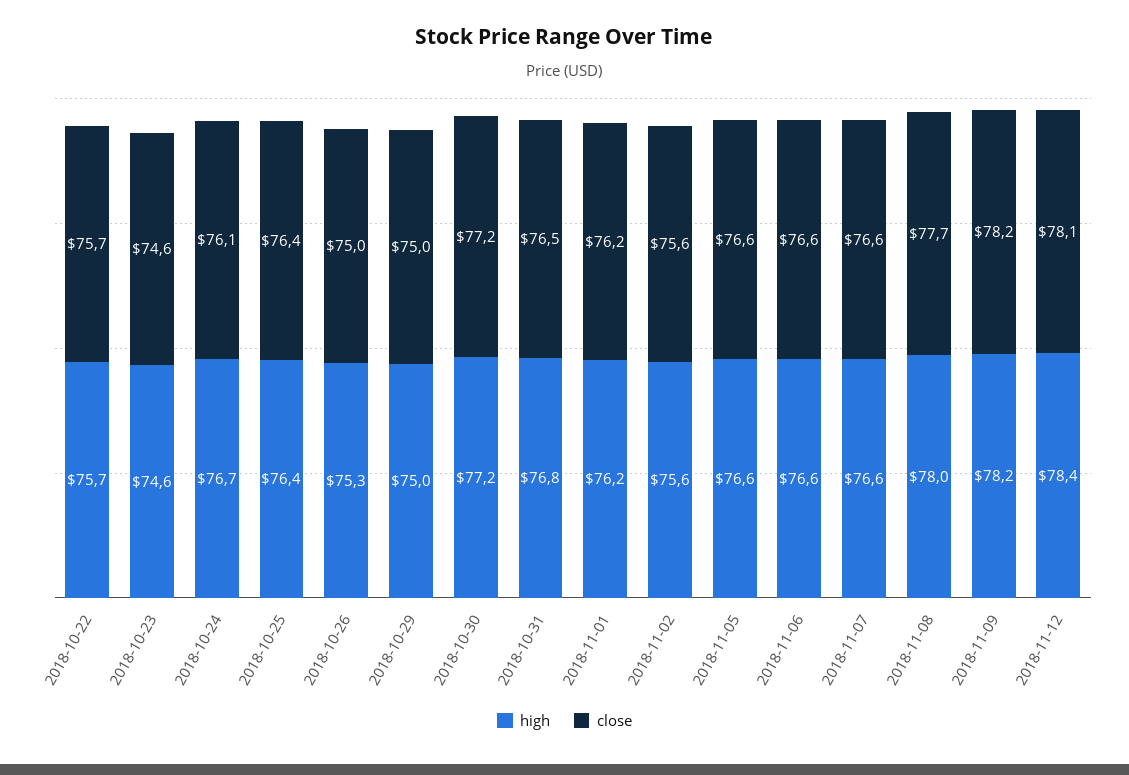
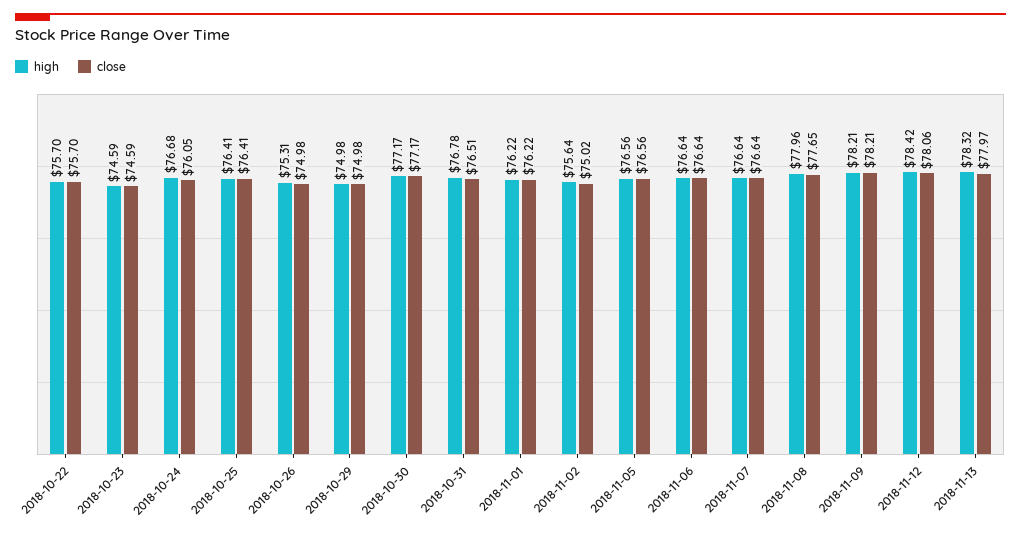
close, 2018-11-02: 75.6 -> 75.02
high, 2018-11-13: none -> 78.32
close, 2018-11-13: none -> 77.97

